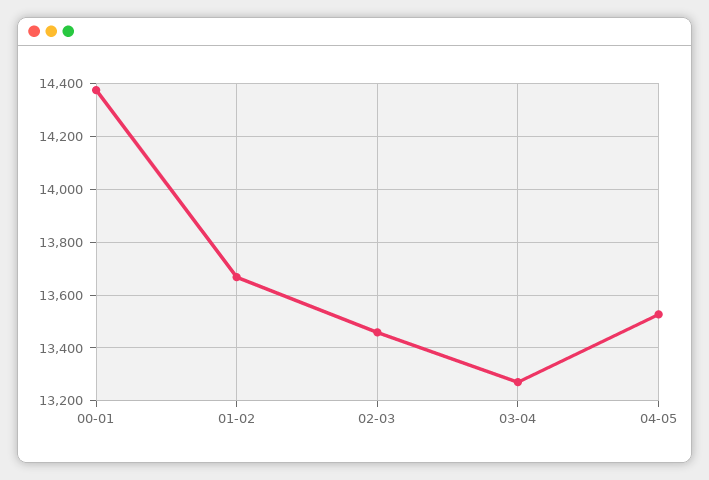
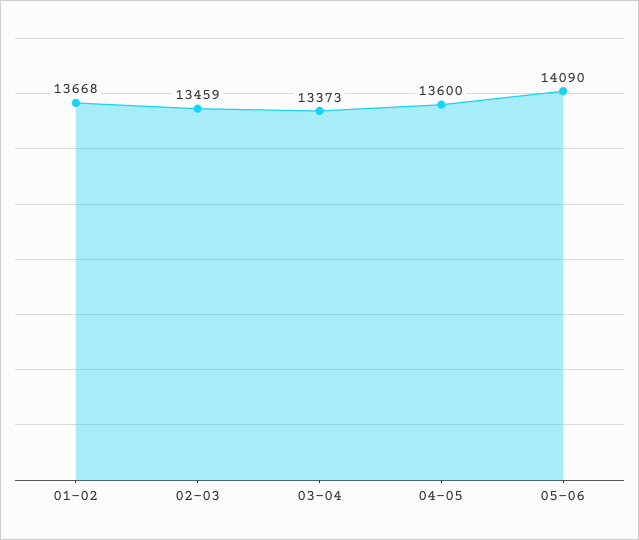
00-01: 14375 -> none
03-04: 13275 -> 13373
04-05: 13525 -> 13600
05-06: none -> 14090

